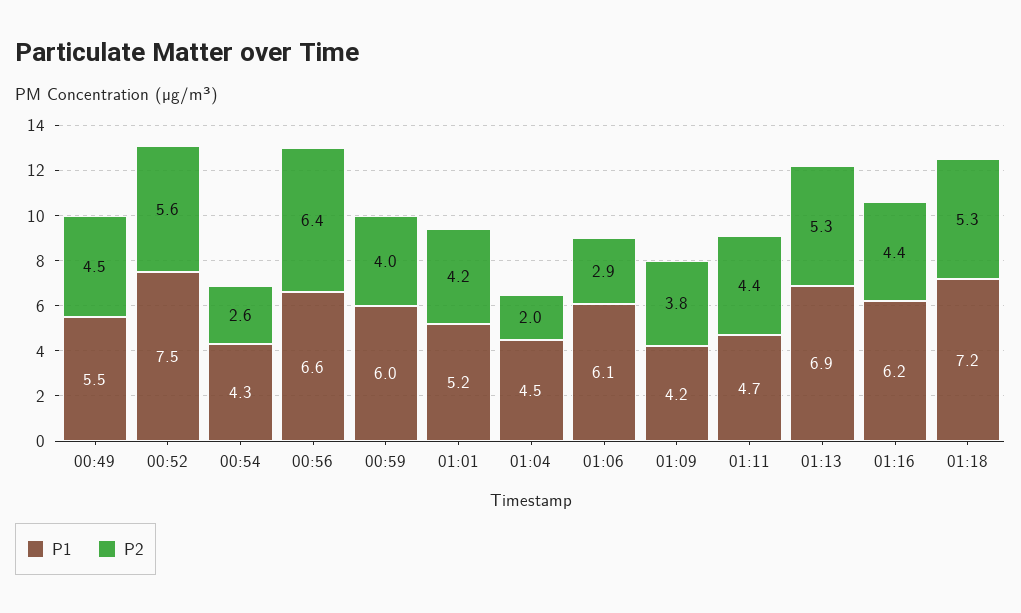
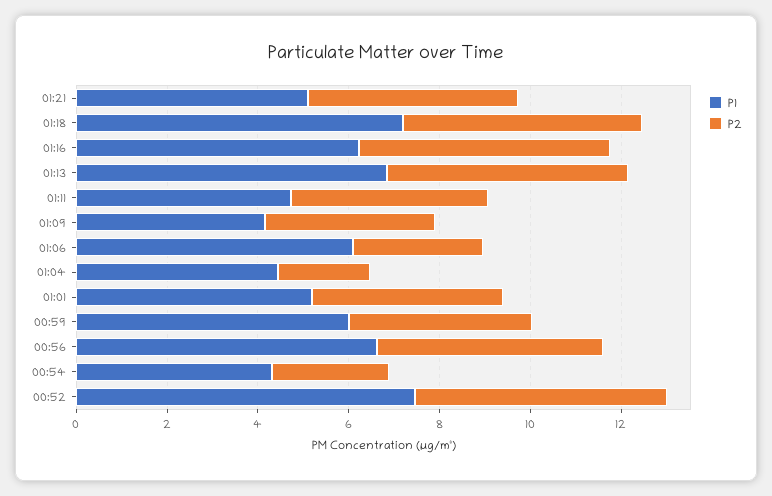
P1, 00:49: 5.5 -> none
P2, 00:49: 4.5 -> none
P2, 00:56: 6.4 -> 5
P2, 01:16: 4.4 -> 5.5
P1, 01:21: none -> 5
P2, 01:21: none -> 4.5

